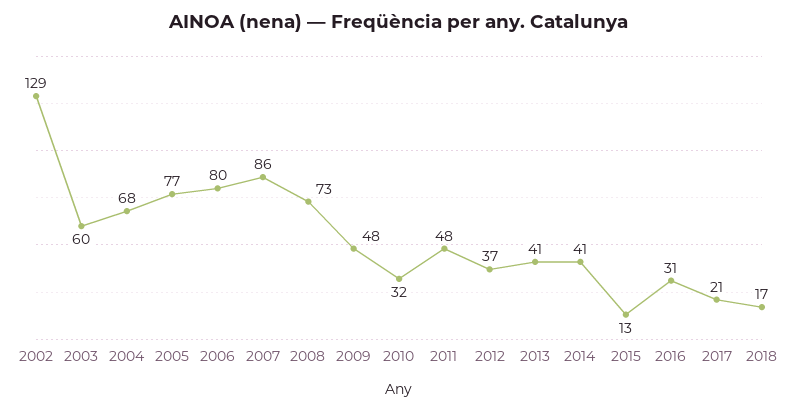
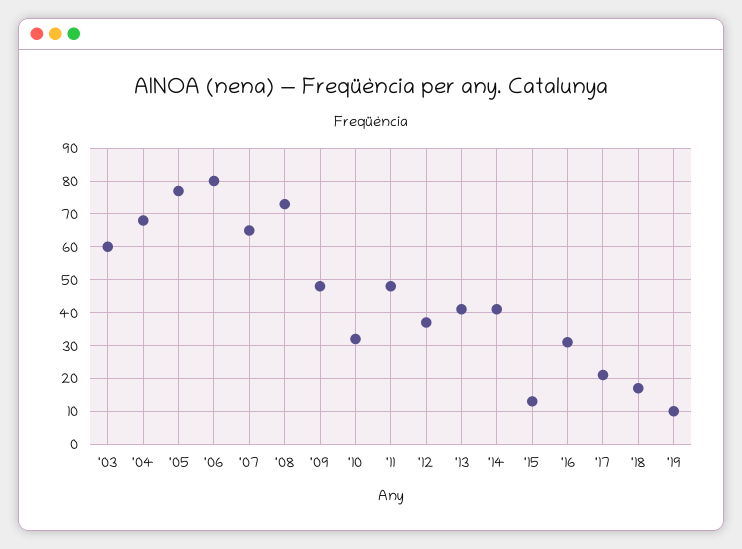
2002: 129 -> none
2007: 86 -> 65
'19: none -> 10

